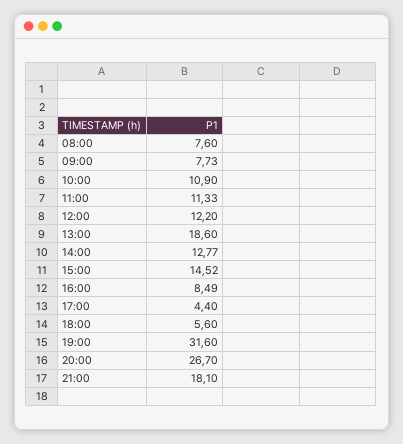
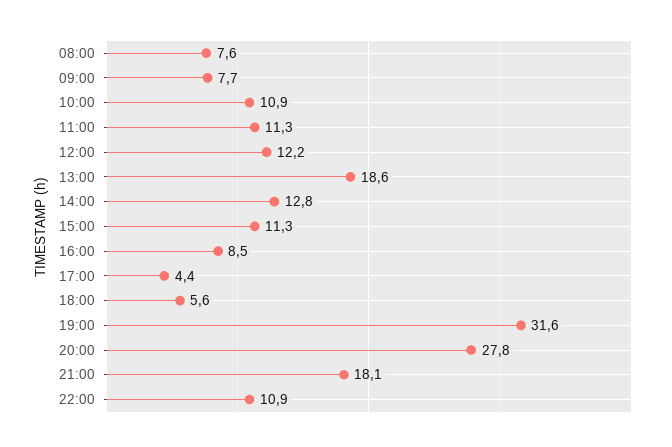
15:00: 14.52 -> 11.3
20:00: 26.7 -> 27.8
22:00: none -> 10.9

